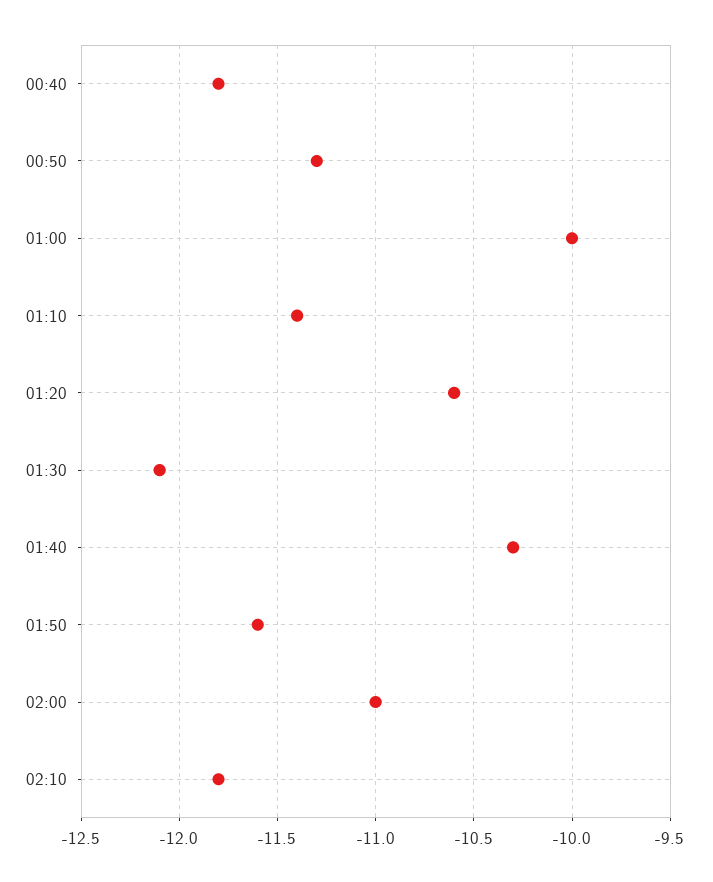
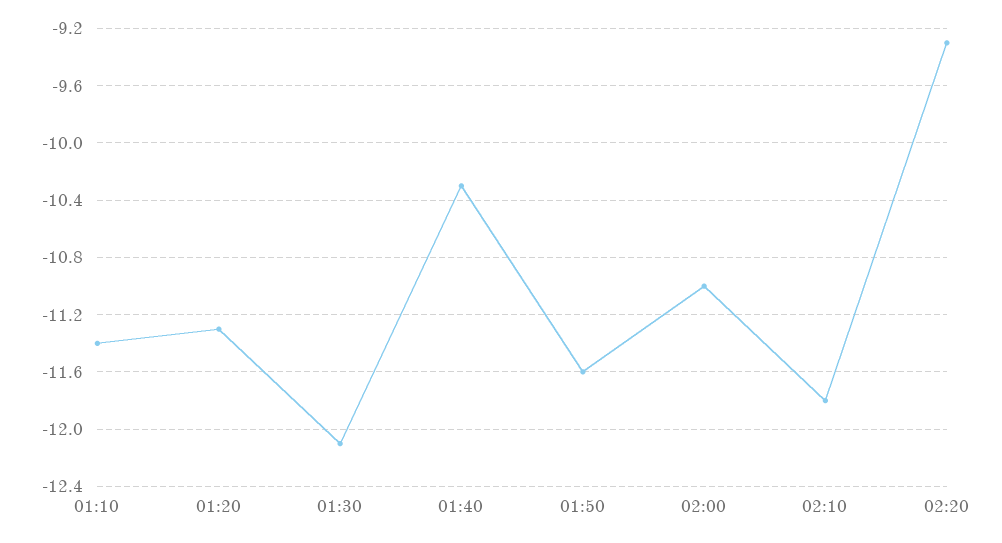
00:40: -11.8 -> none
00:50: -11.3 -> none
01:00: -10 -> none
01:20: -10.6 -> -11.3
02:20: none -> -9.3

